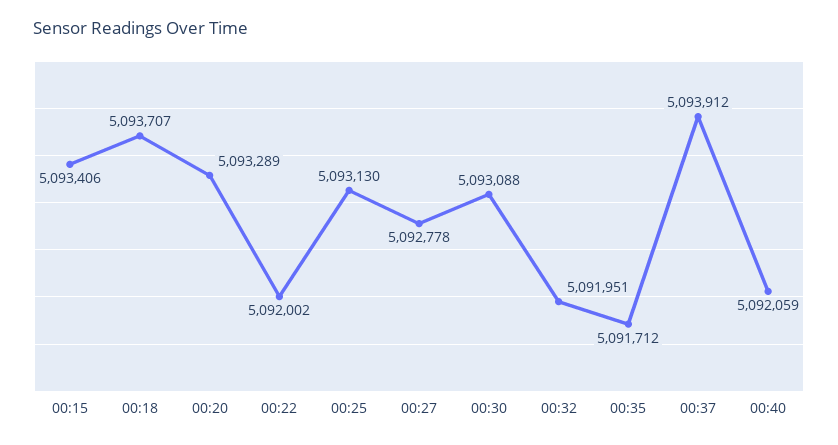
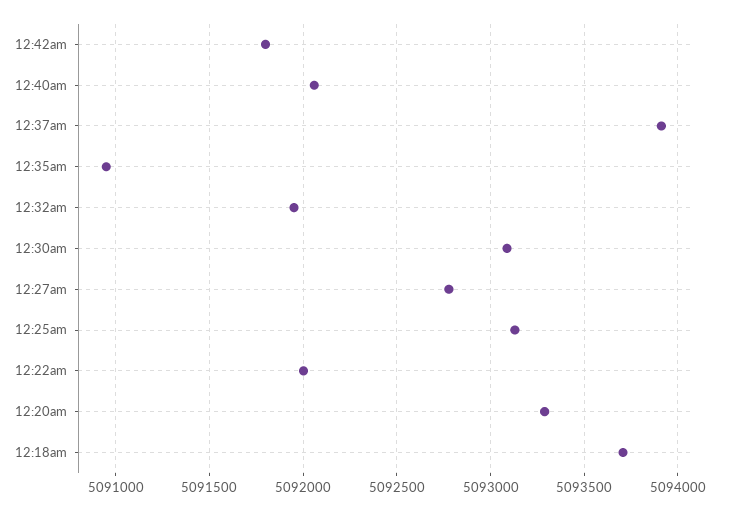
00:15: 5093406 -> none
00:35: 5091712 -> 5090950
12:42am: none -> 5091800

